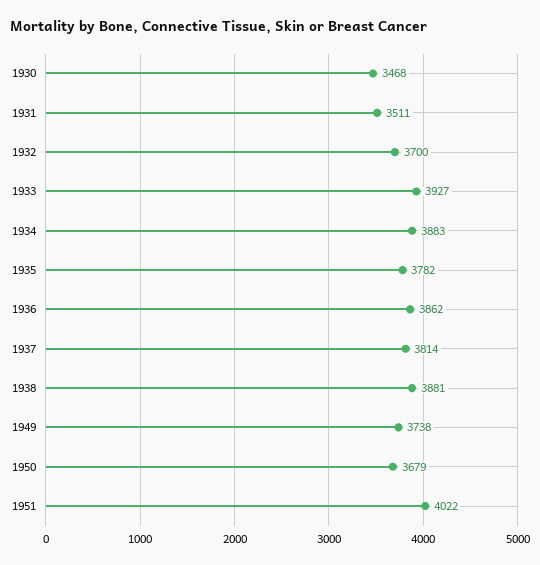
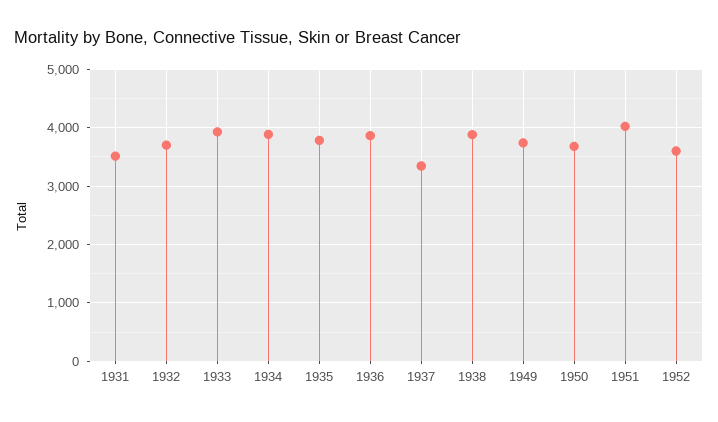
1930: 3468 -> none
1937: 3814 -> 3400
1952: none -> 3600

